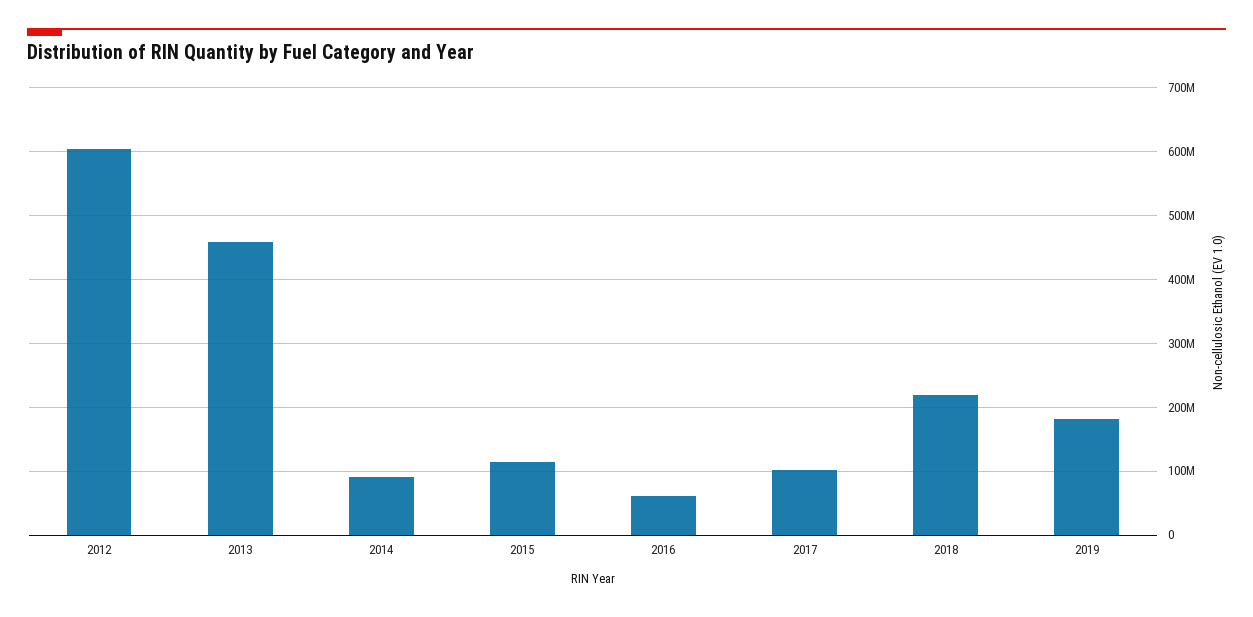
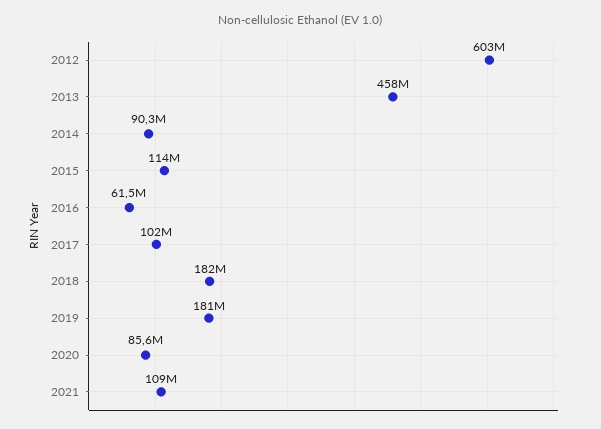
2018: 220000000 -> 182000000
2020: none -> 85600000
2021: none -> 109000000

